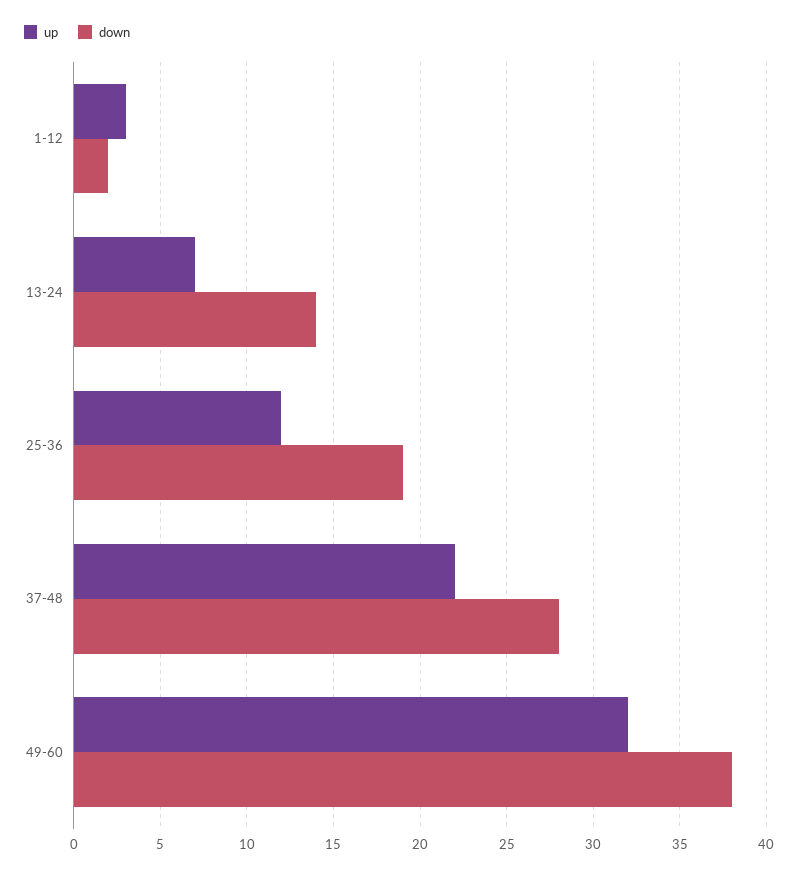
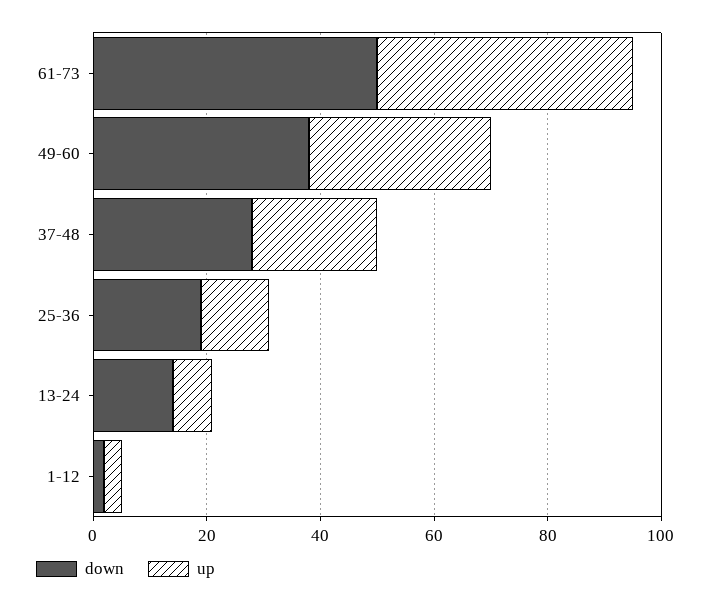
down, 61-73: none -> 50
up, 61-73: none -> 45

